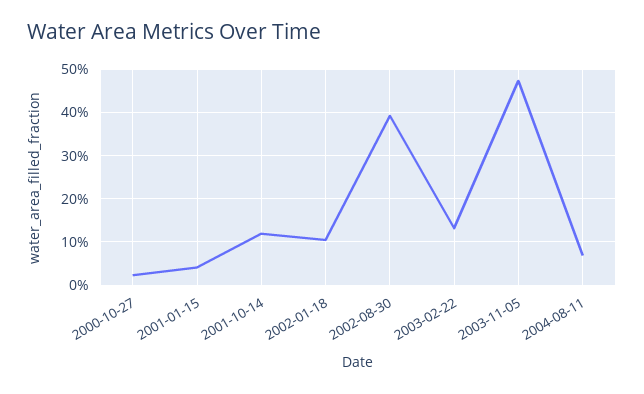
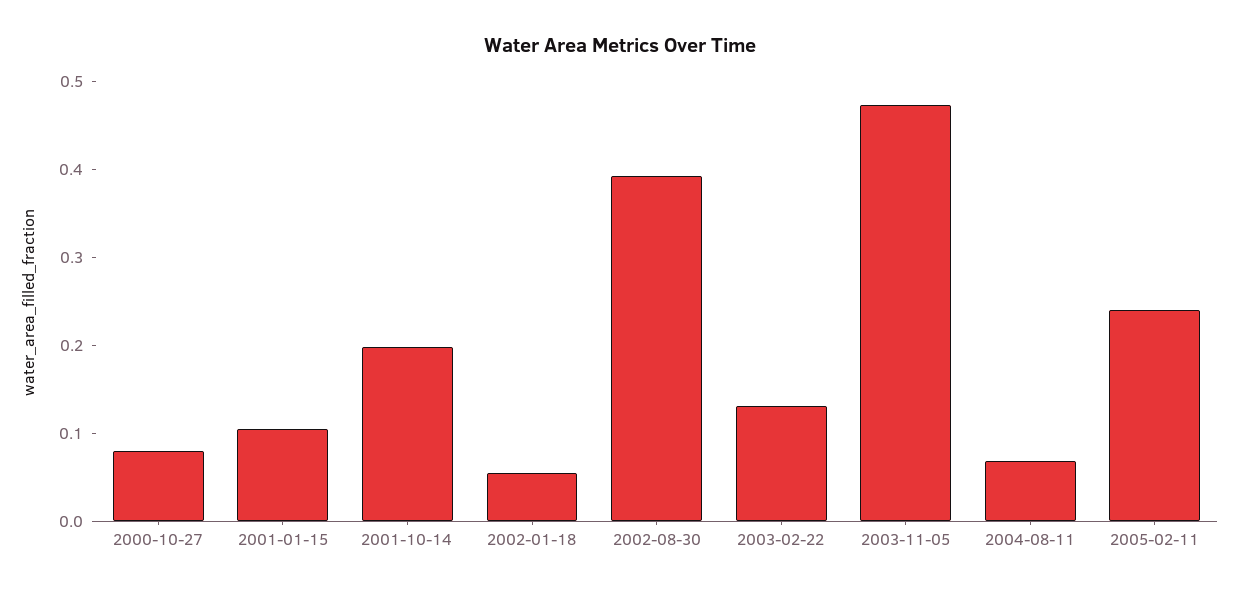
2000-10-27: 0.02 -> 0.08
2001-01-15: 0.04 -> 0.1
2001-10-14: 0.12 -> 0.2
2002-01-18: 0.1 -> 0.06
2005-02-11: none -> 0.24

